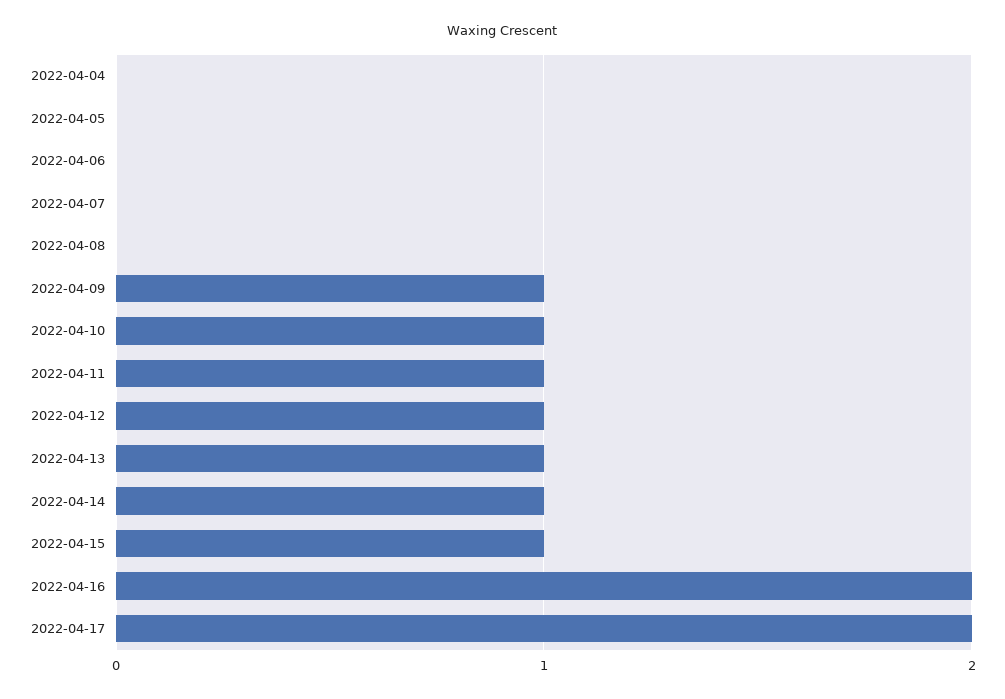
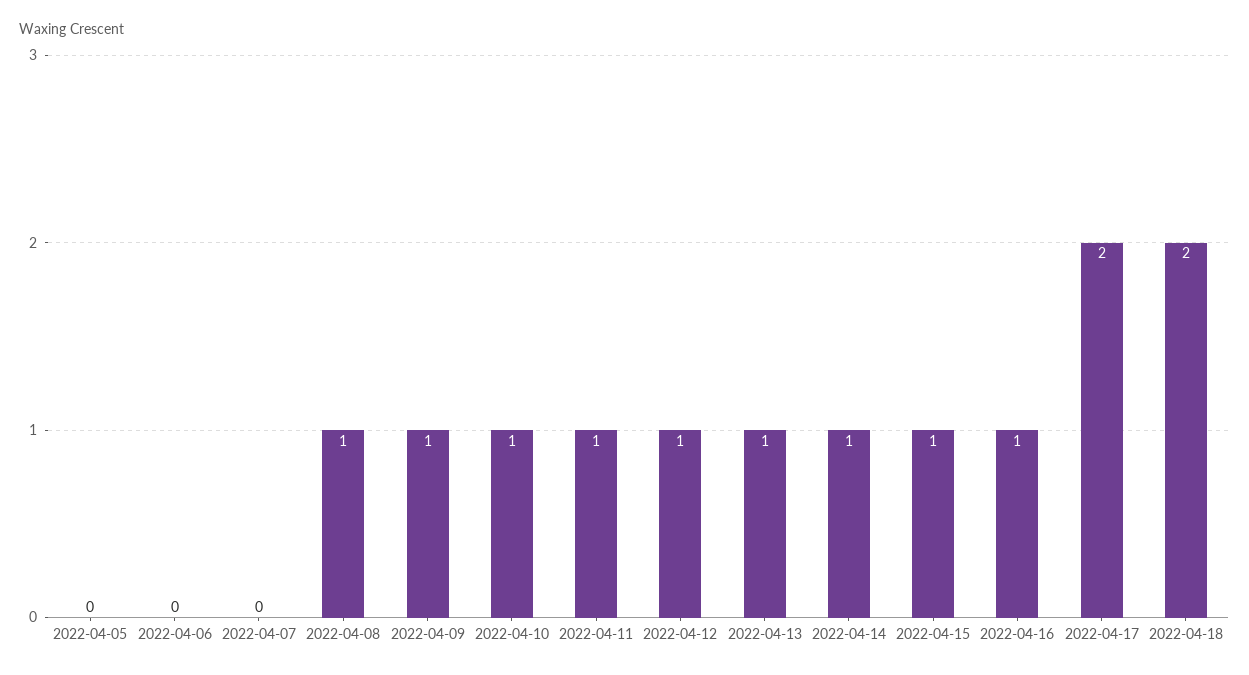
2022-04-04: 0 -> none
2022-04-08: 0 -> 1
2022-04-16: 2 -> 1
2022-04-18: none -> 2

